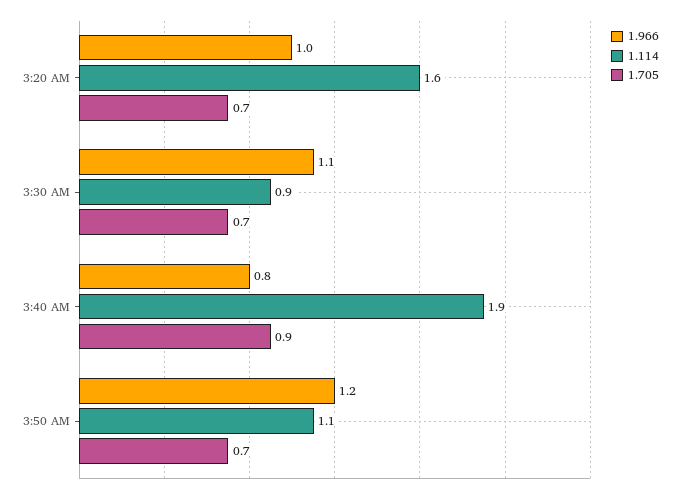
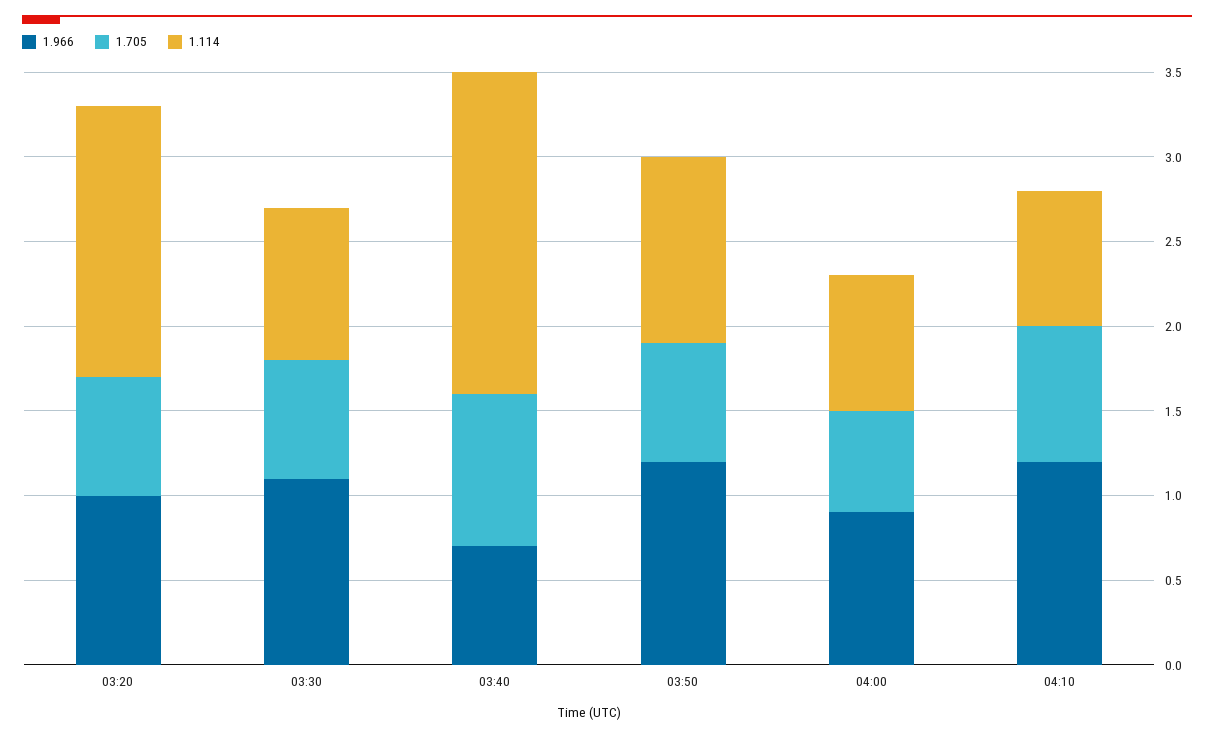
1.966, 3:40 AM: 0.8 -> 0.7
1.966, 04:00: none -> 0.9
1.705, 04:00: none -> 0.6
1.114, 04:00: none -> 0.8
1.966, 04:10: none -> 1.2
1.705, 04:10: none -> 0.8
1.114, 04:10: none -> 0.8

